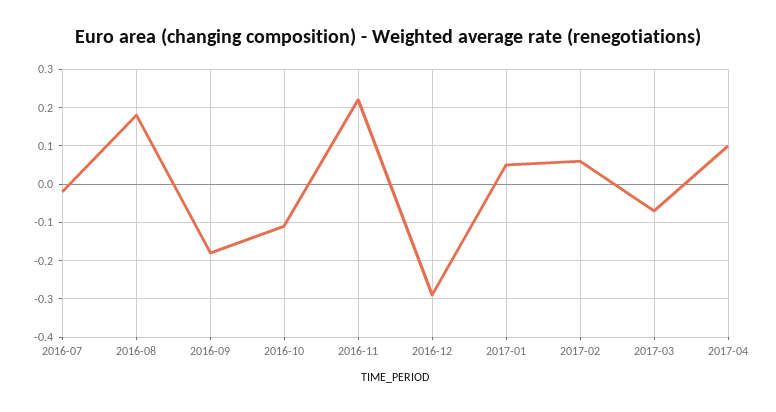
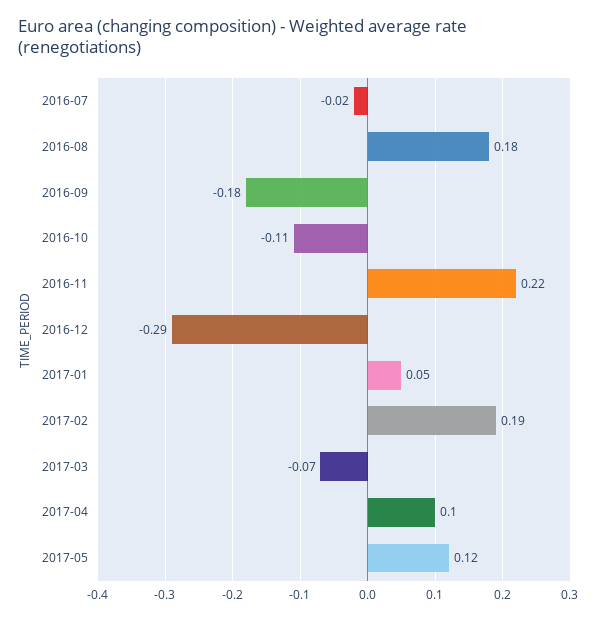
2017-02: 0.05 -> 0.19
2017-05: none -> 0.12

